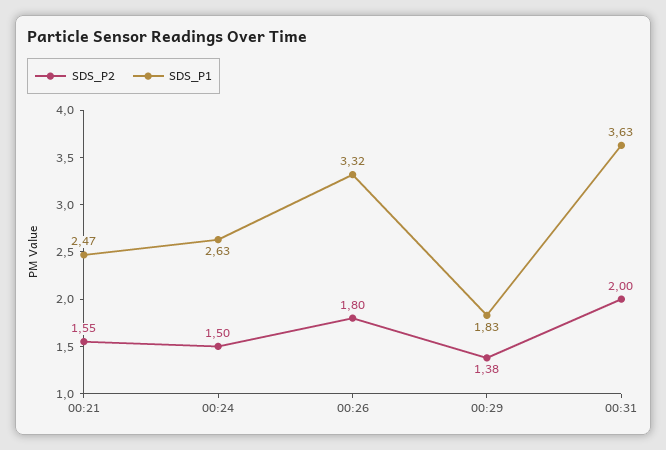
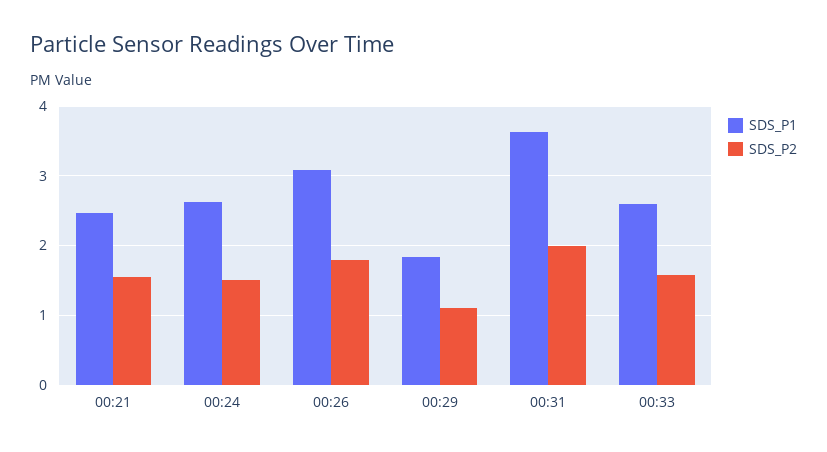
SDS_P1, 00:26: 3.32 -> 3.1
SDS_P2, 00:29: 1.38 -> 1.1
SDS_P1, 00:33: none -> 2.6
SDS_P2, 00:33: none -> 1.6

